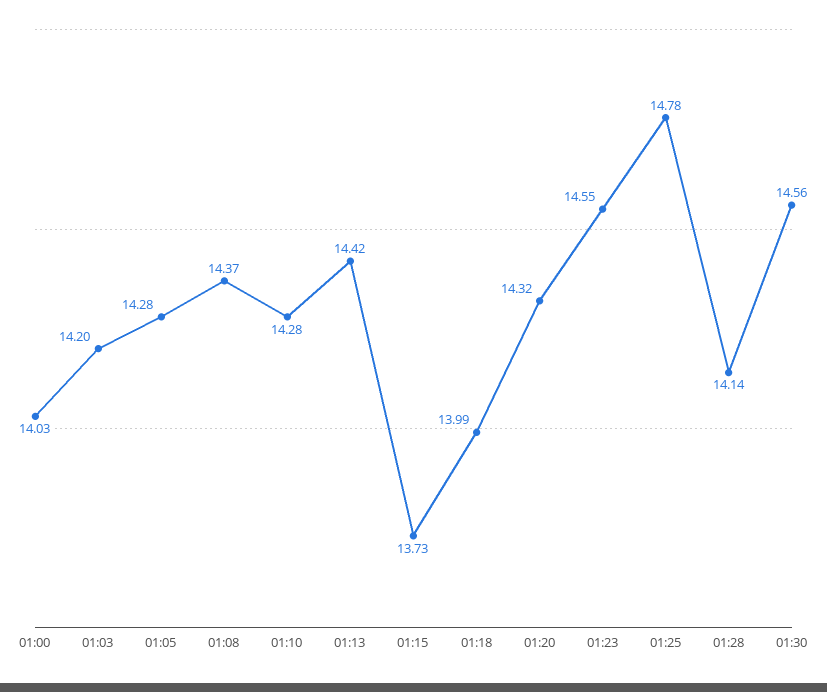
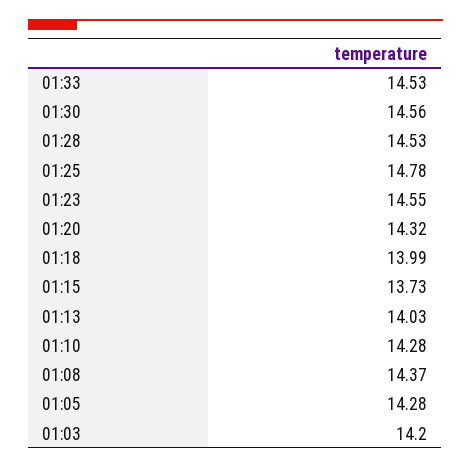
01:00: 14.03 -> none
01:13: 14.42 -> 14.03
01:28: 14.14 -> 14.53
01:33: none -> 14.53

